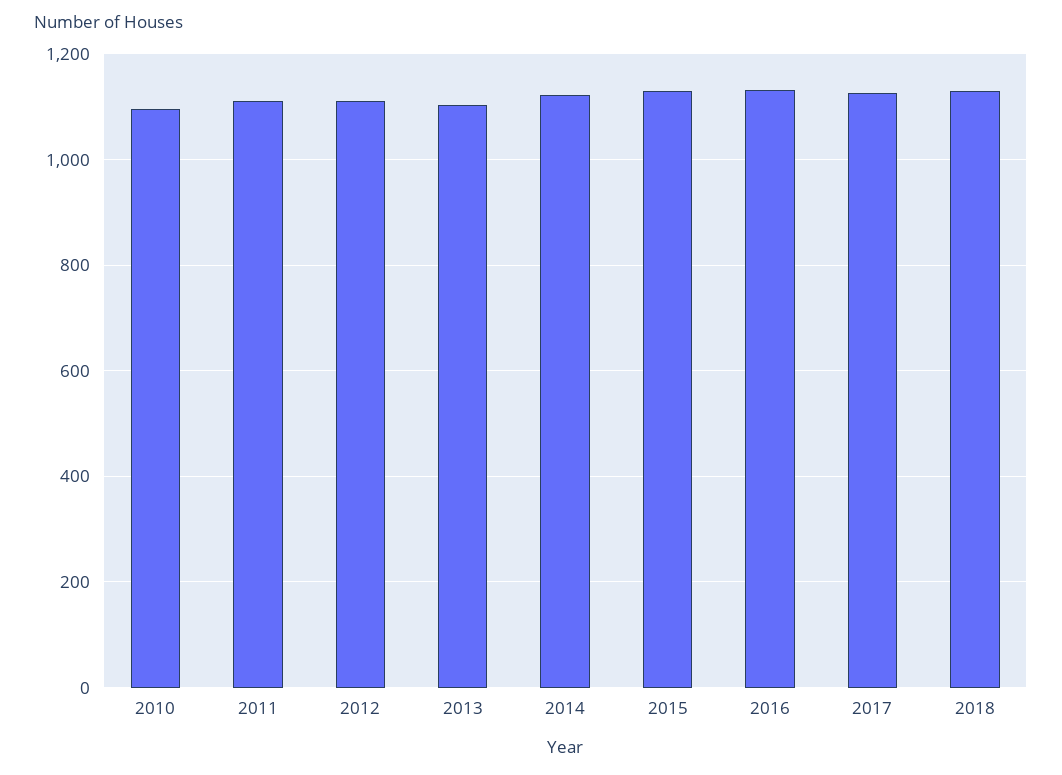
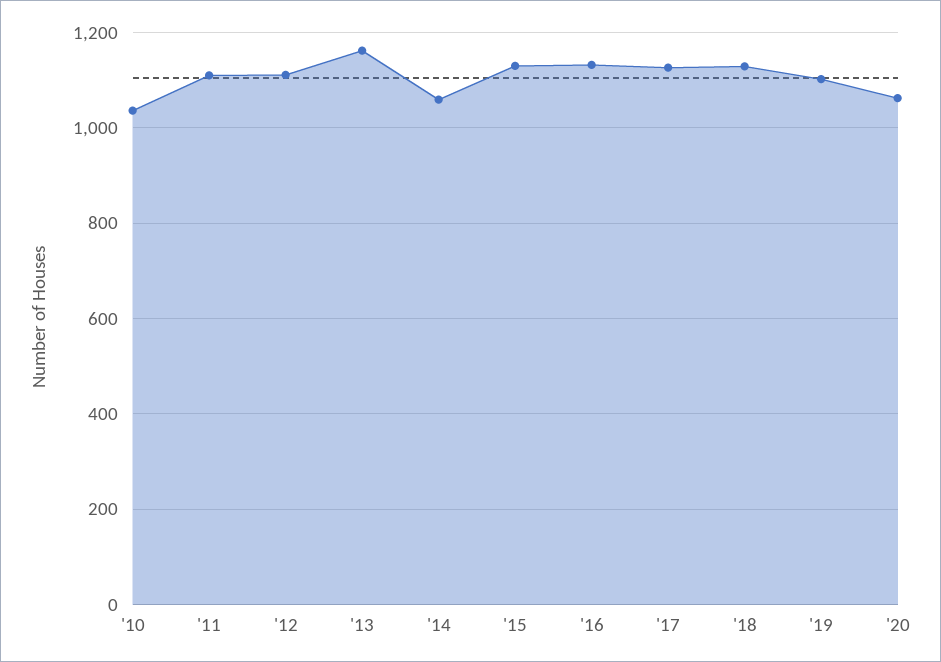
2010: 1100 -> 1040
2013: 1100 -> 1160
2014: 1120 -> 1060
'19: none -> 1100
'20: none -> 1060

